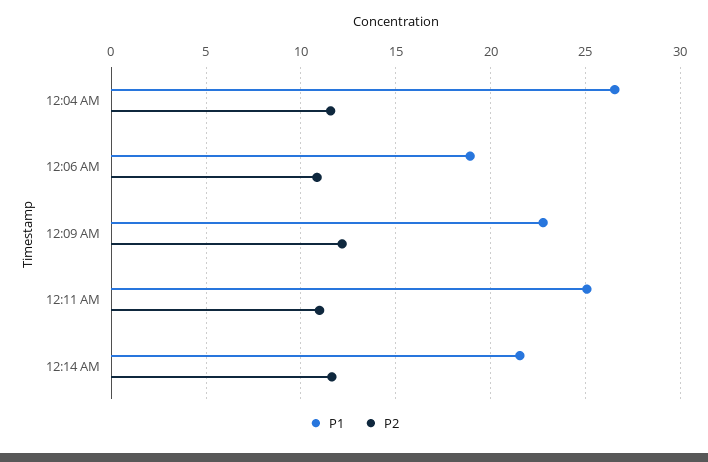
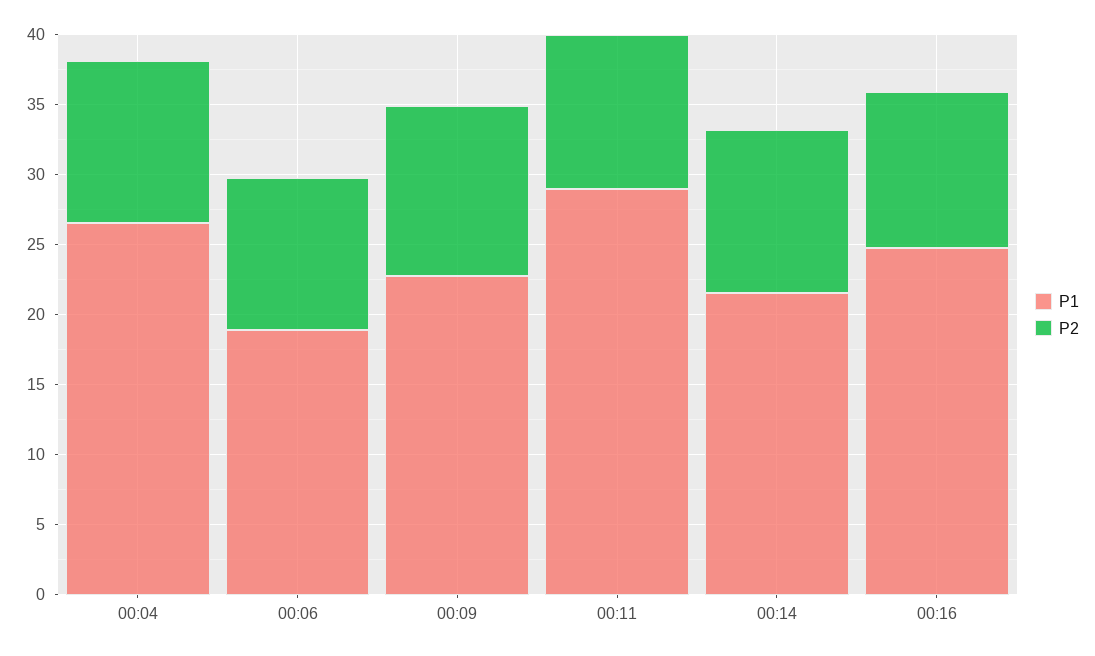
P1, 12:11 AM: 25 -> 29
P1, 00:16: none -> 25
P2, 00:16: none -> 11

